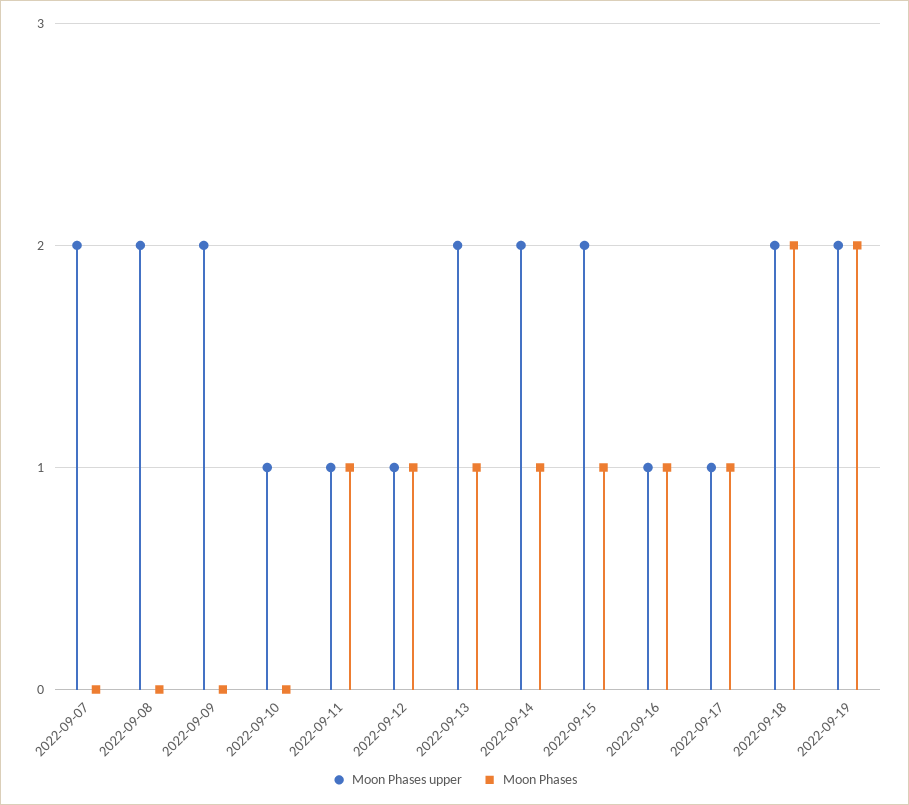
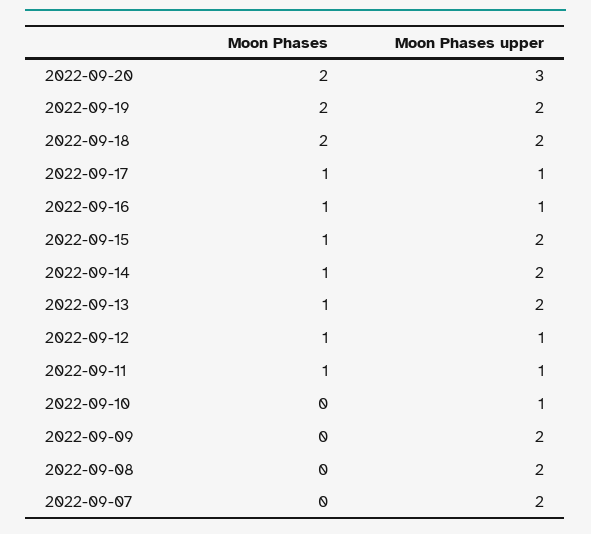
Moon Phases, 2022-09-20: none -> 2
Moon Phases upper, 2022-09-20: none -> 3

